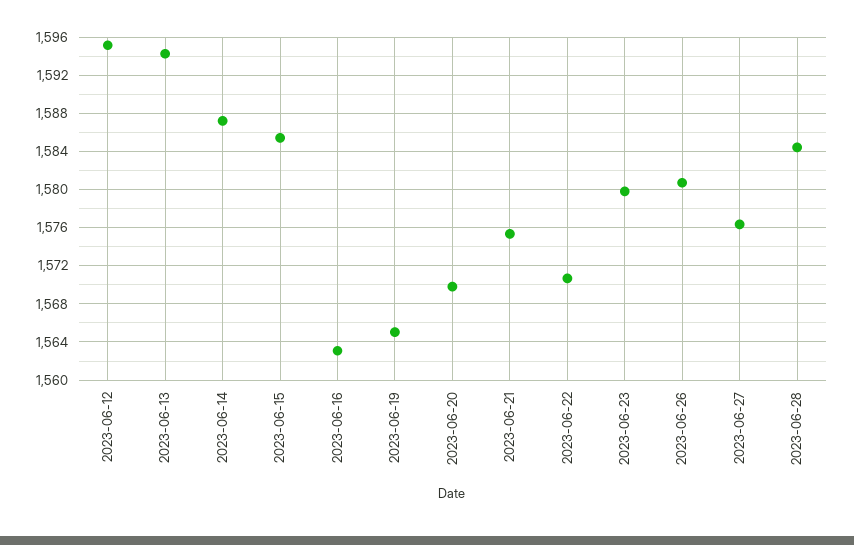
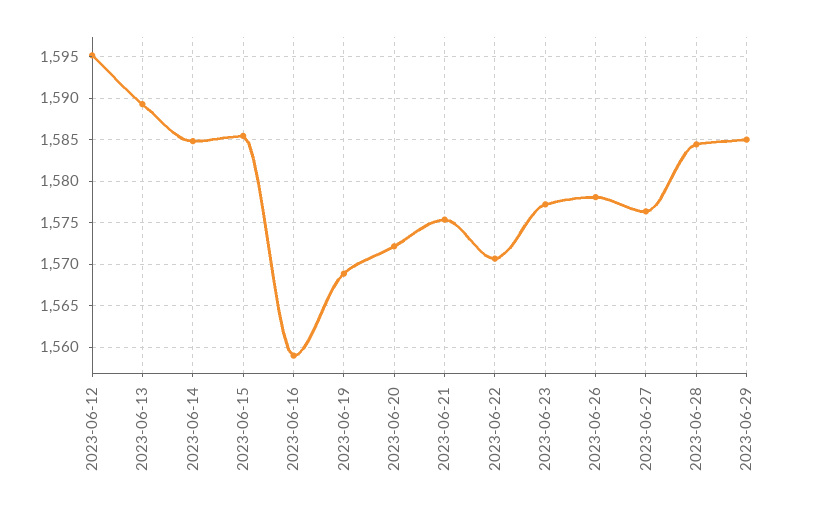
2023-06-13: 1594 -> 1589
2023-06-14: 1587 -> 1585
2023-06-16: 1563 -> 1559
2023-06-19: 1565 -> 1569
2023-06-20: 1570 -> 1572
2023-06-23: 1580 -> 1577
2023-06-26: 1581 -> 1578
2023-06-29: none -> 1585

